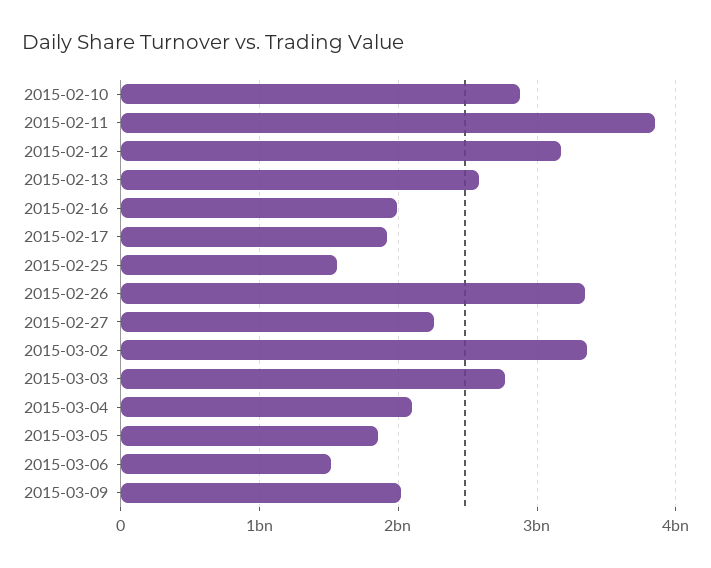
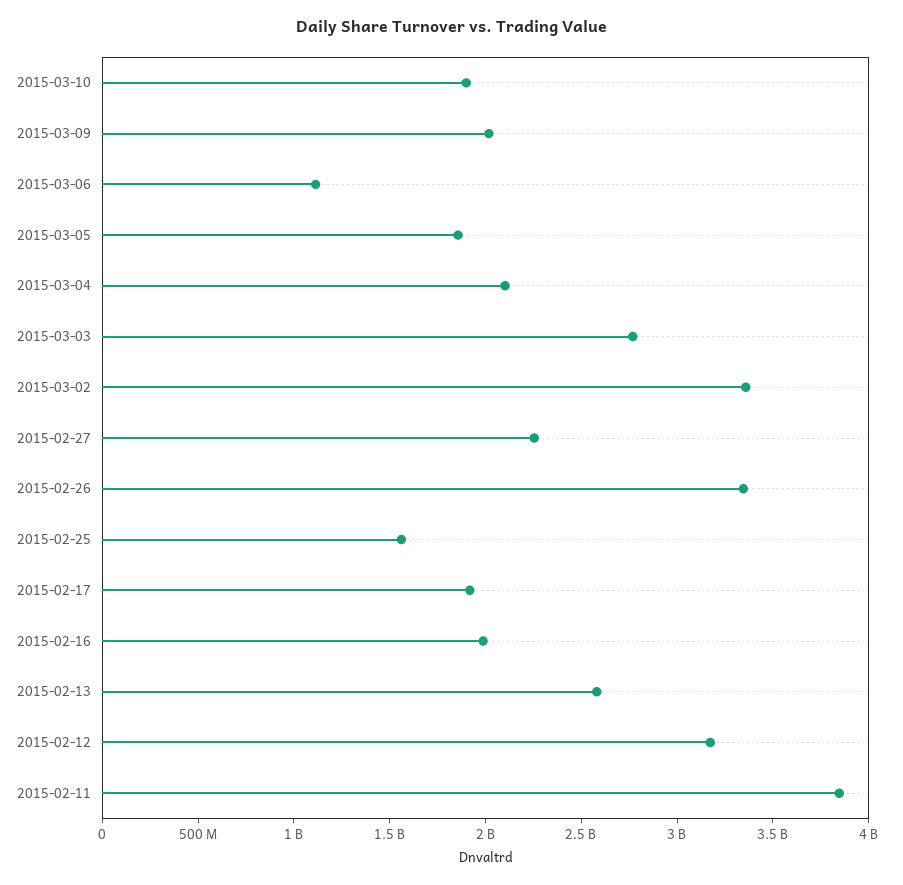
2015-02-10: 2900000000 -> none
2015-03-06: 1500000000 -> 1100000000
2015-03-10: none -> 1900000000

